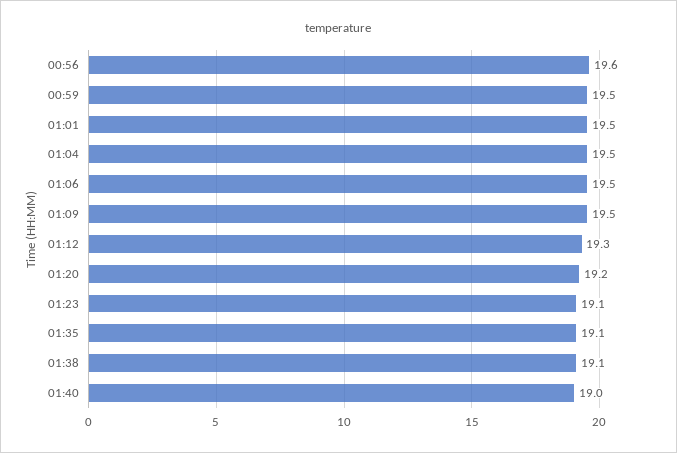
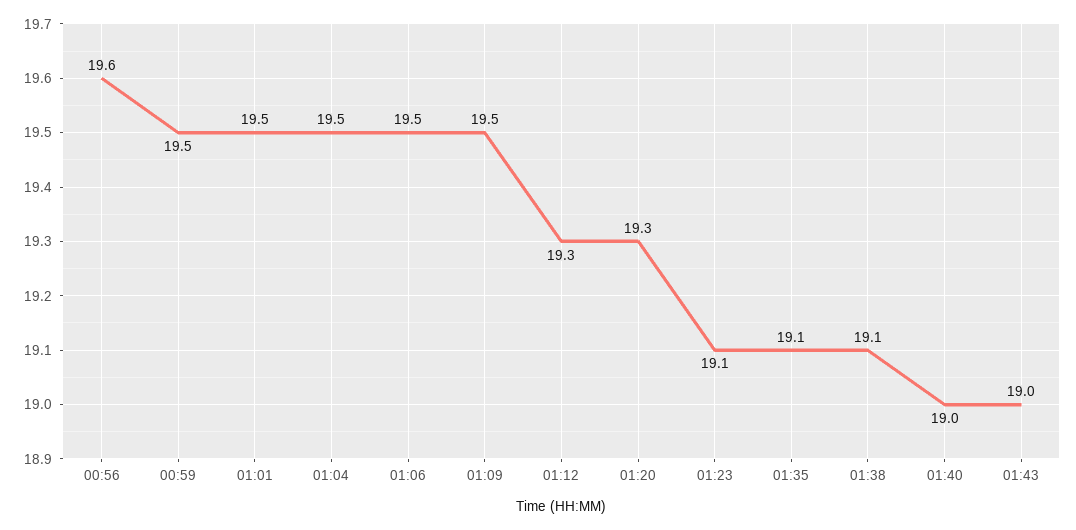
01:20: 19.2 -> 19.3
01:43: none -> 19

